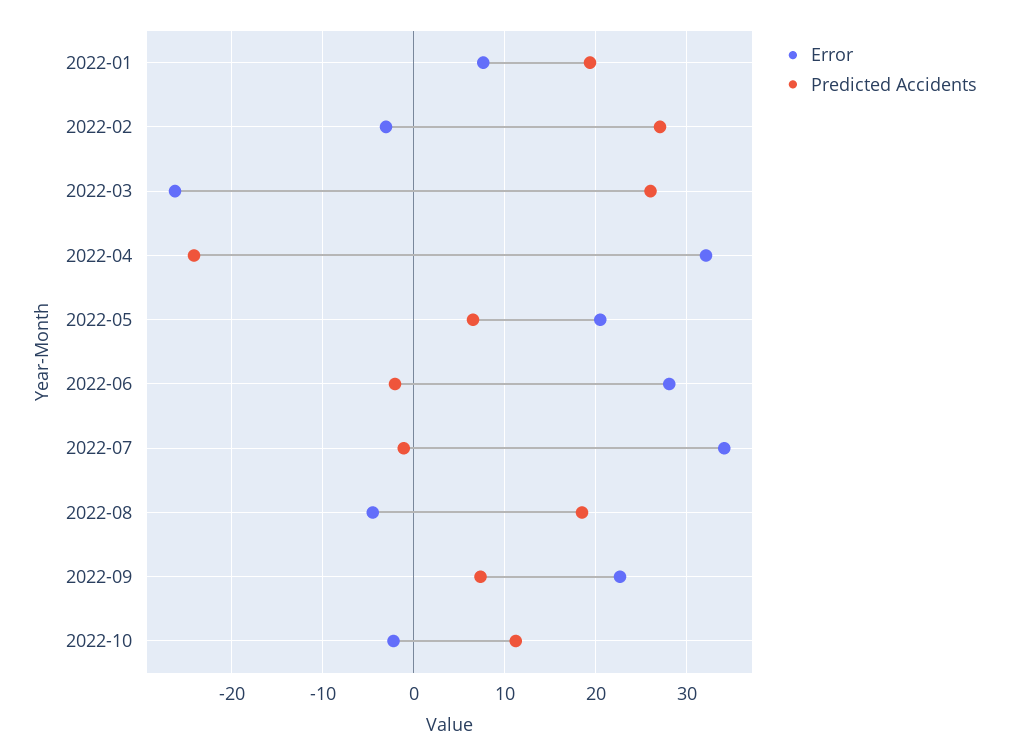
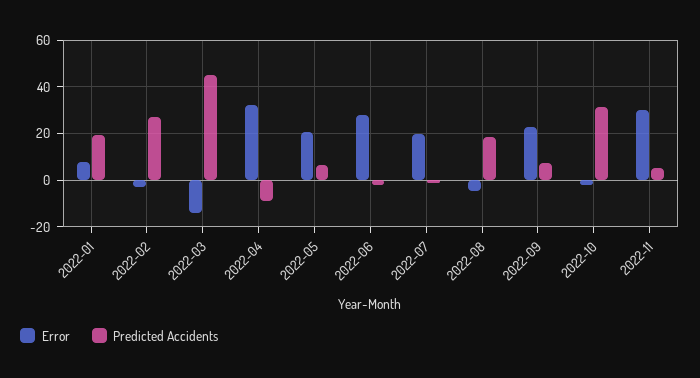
Error, 2022-03: -26 -> -15
Predicted Accidents, 2022-03: 26 -> 45
Predicted Accidents, 2022-04: -24 -> -10
Error, 2022-07: 34 -> 20
Predicted Accidents, 2022-10: 11 -> 30
Error, 2022-11: none -> 30
Predicted Accidents, 2022-11: none -> 5

